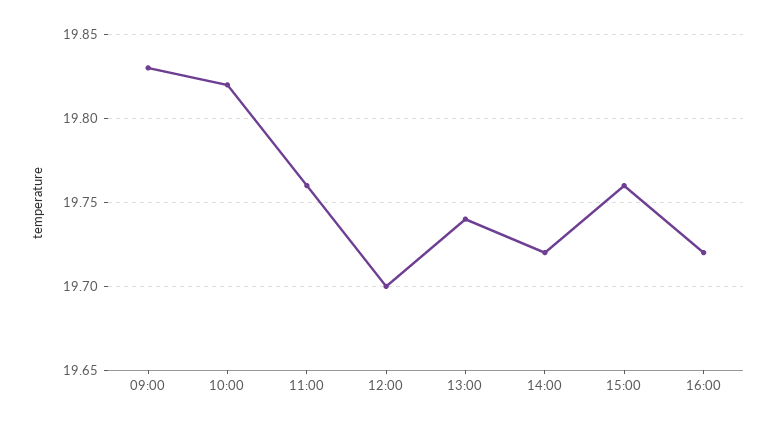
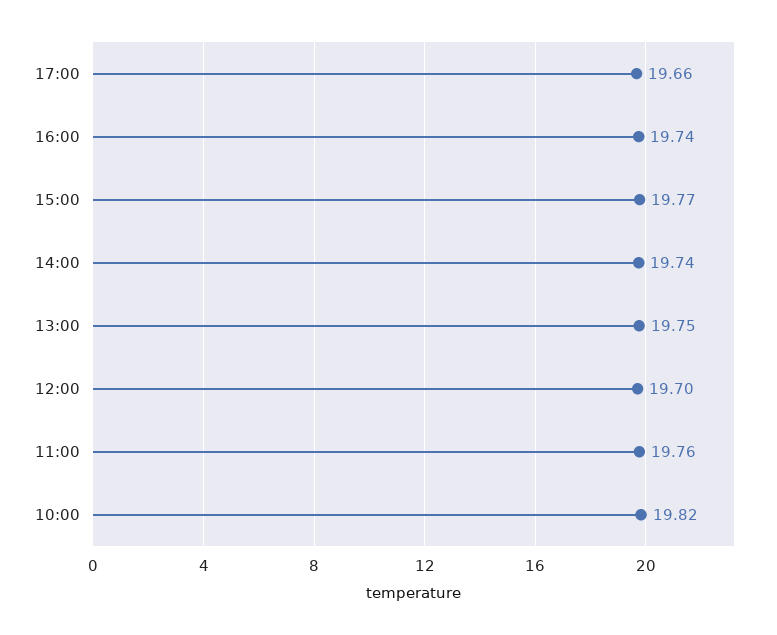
09:00: 19.83 -> none
13:00: 19.74 -> 19.75
14:00: 19.72 -> 19.74
15:00: 19.76 -> 19.77
16:00: 19.72 -> 19.74
17:00: none -> 19.66

